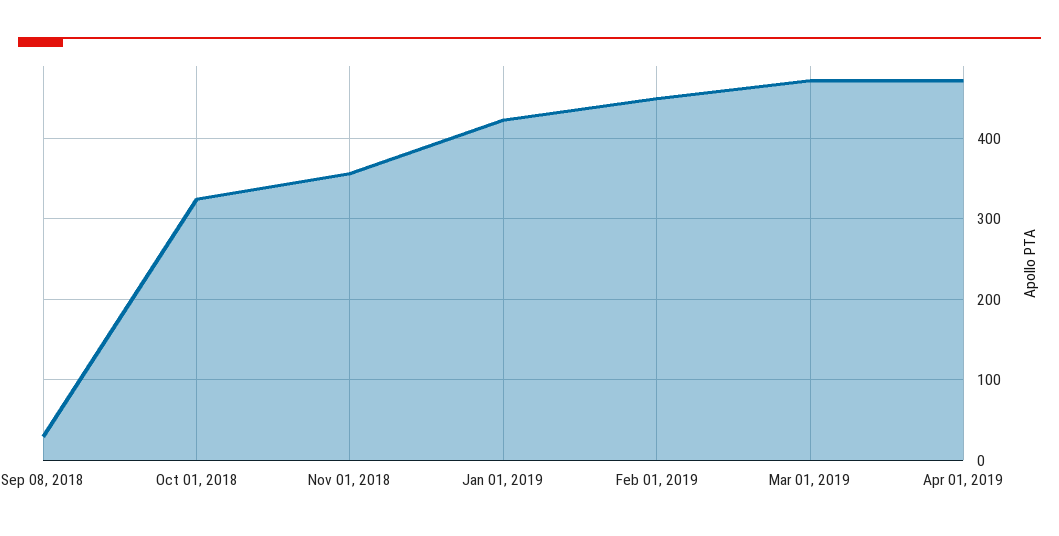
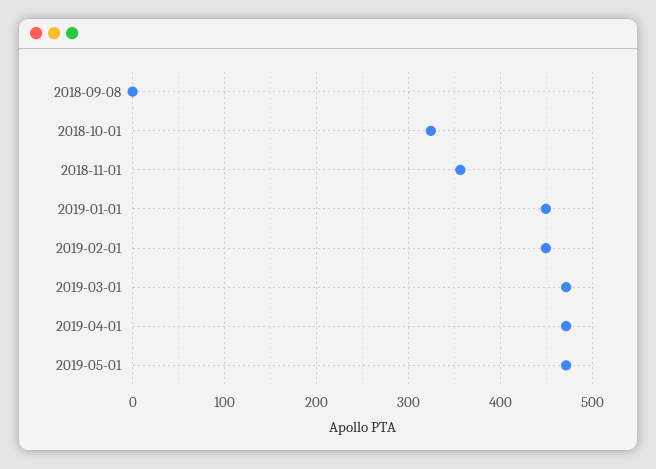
Sep 08, 2018: 30 -> 0
Jan 01, 2019: 420 -> 450
2019-05-01: none -> 470

